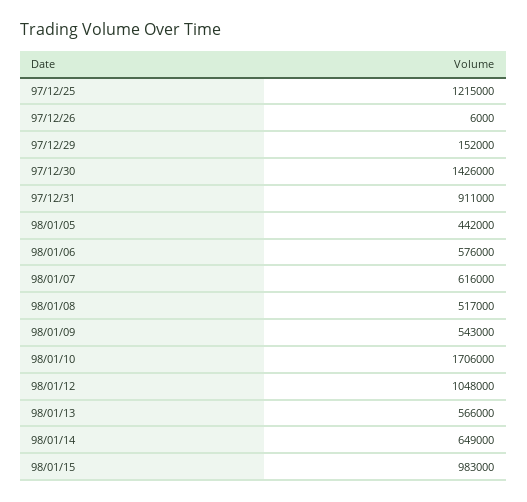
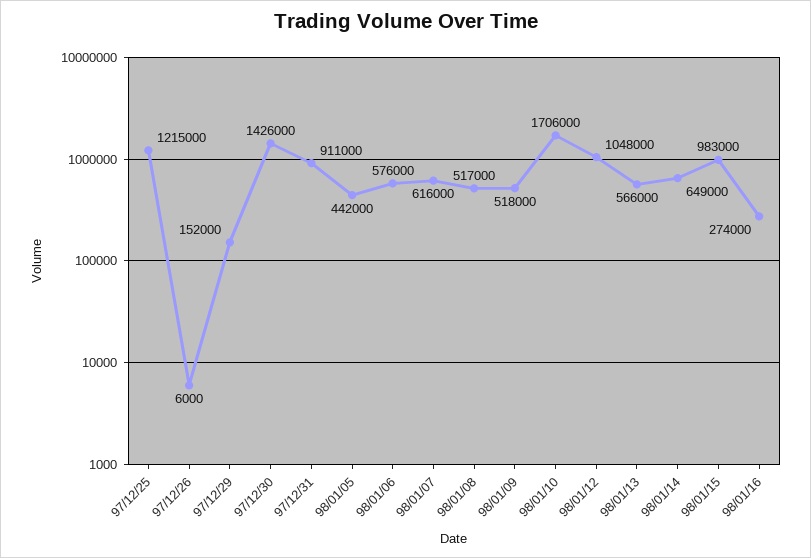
98/01/09: 543000 -> 518000
98/01/16: none -> 274000

